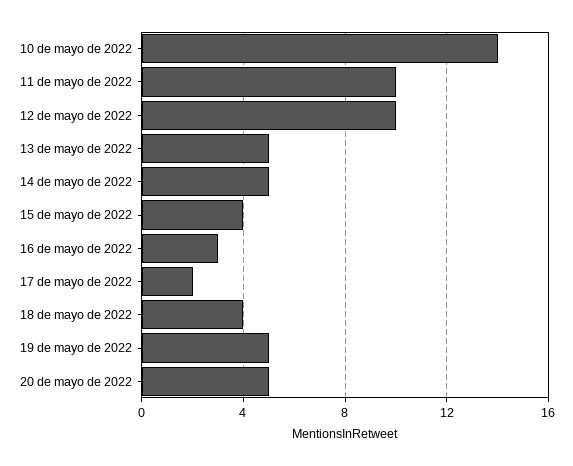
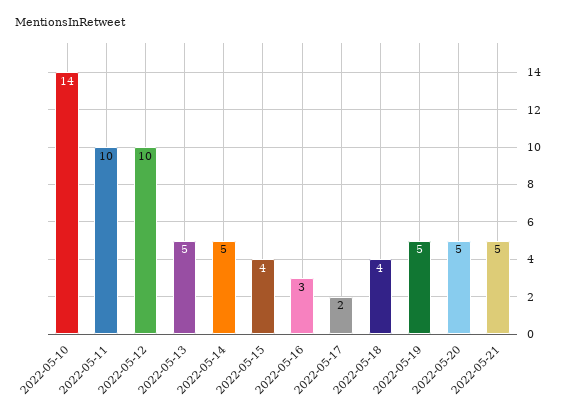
2022-05-21: none -> 5

